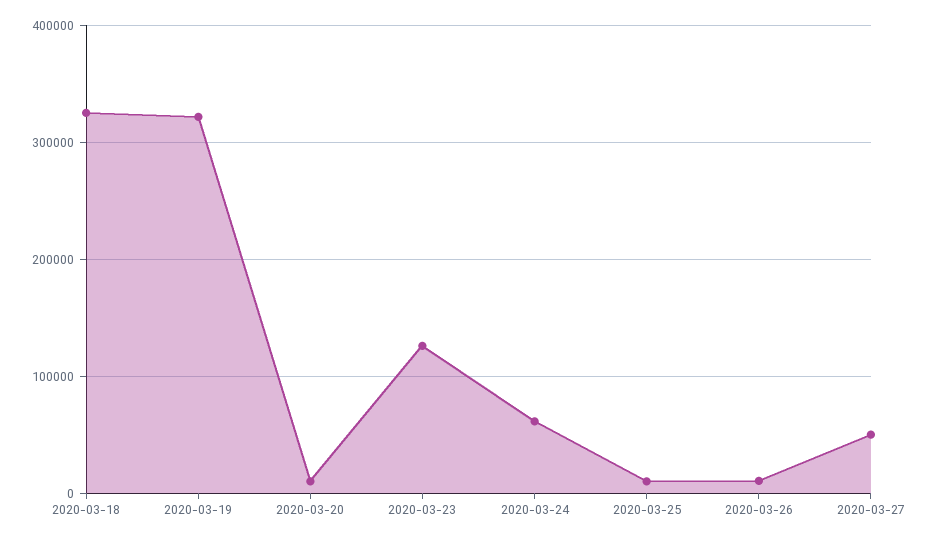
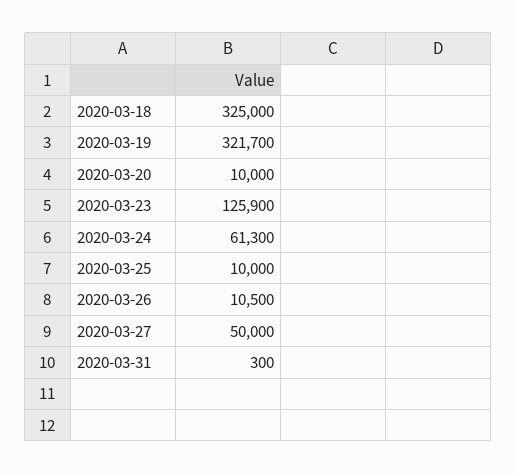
2020-03-31: none -> 300

